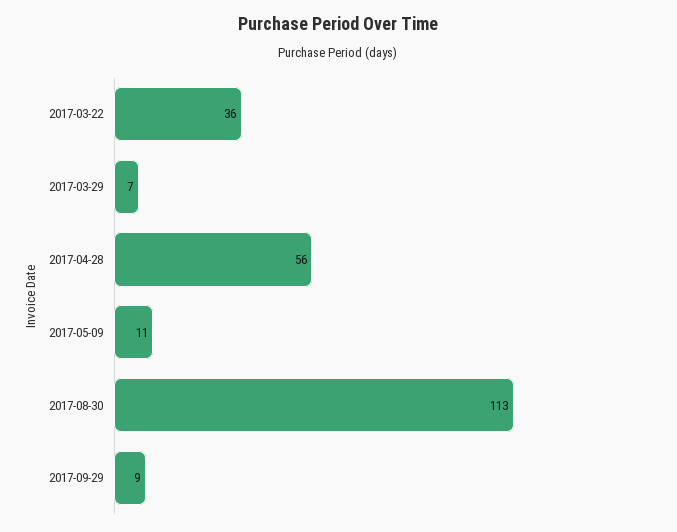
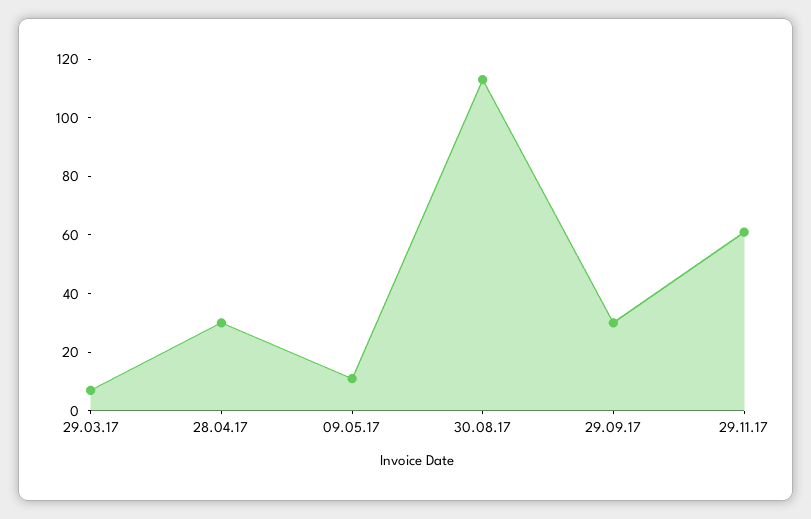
2017-03-22: 36 -> none
2017-04-28: 56 -> 30
2017-09-29: 9 -> 30
29.11.17: none -> 60

